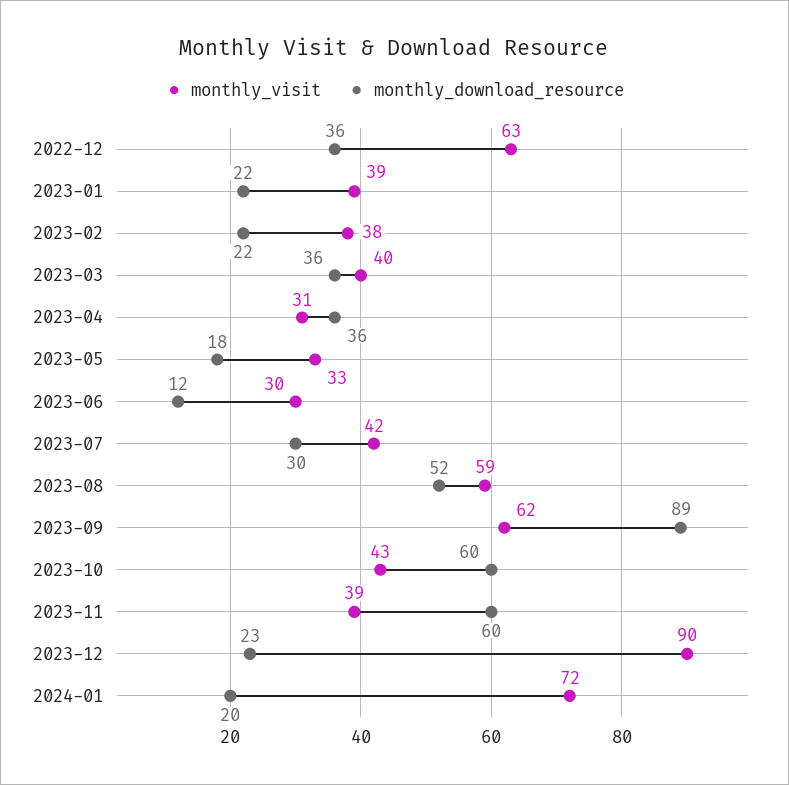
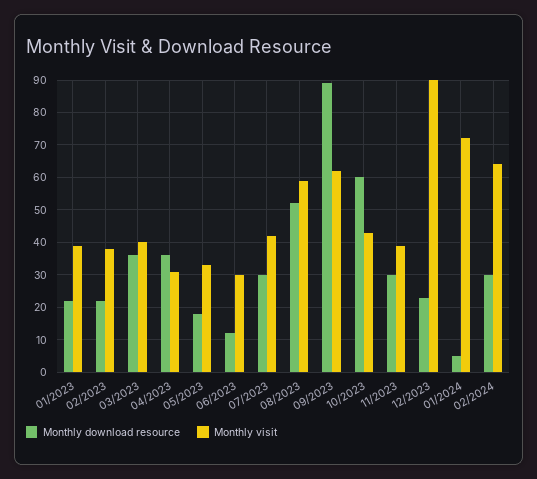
monthly_visit, 2022-12: 63 -> none
monthly_download_resource, 2022-12: 36 -> none
monthly_download_resource, 2023-11: 60 -> 30
monthly_download_resource, 2024-01: 20 -> 5
monthly_download_resource, 02/2024: none -> 30
monthly_visit, 02/2024: none -> 65

